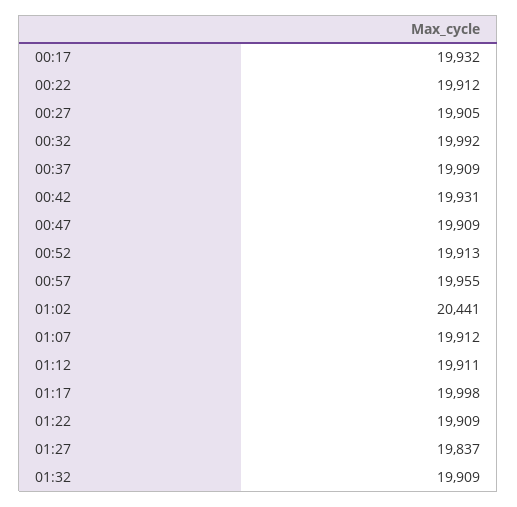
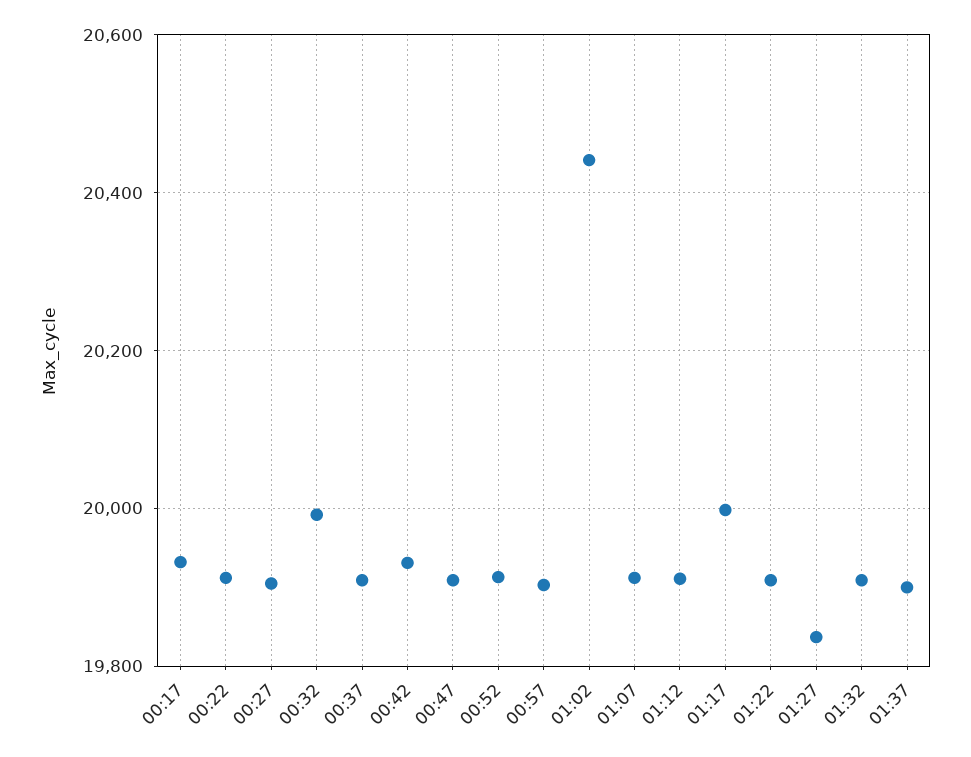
00:57: 19955 -> 19900
01:37: none -> 19900

